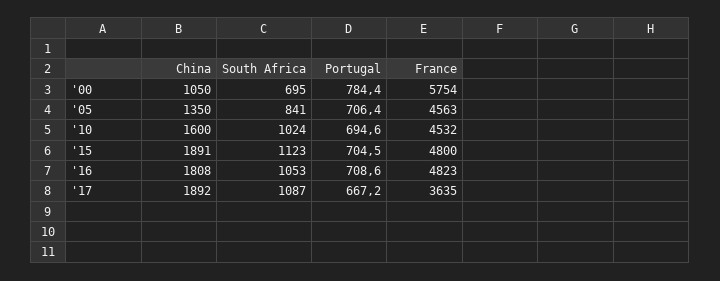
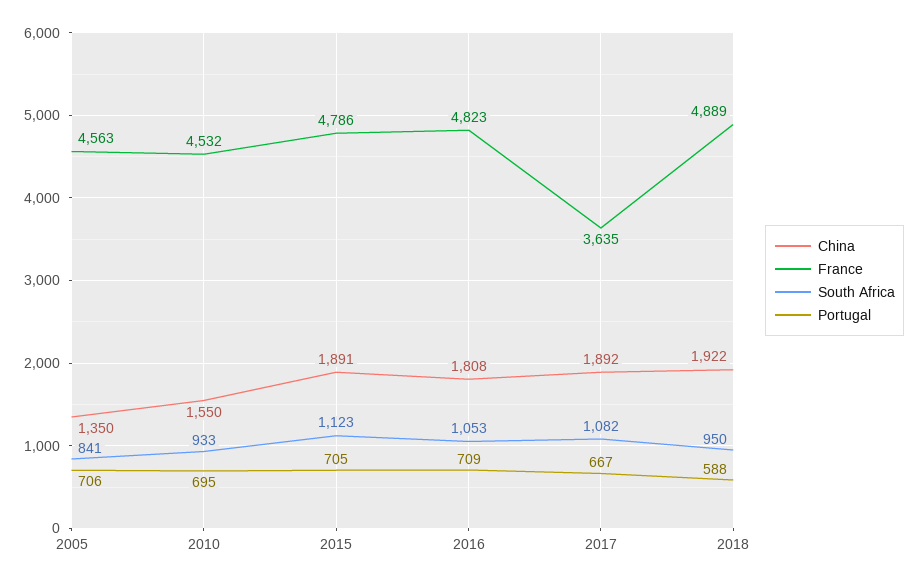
China, '00: 1050 -> none
South Africa, '00: 695 -> none
Portugal, '00: 784.4 -> none
France, '00: 5754 -> none
China, '10: 1600 -> 1550
South Africa, '10: 1024 -> 933
France, '15: 4800 -> 4786
South Africa, '17: 1087 -> 1082
China, 2018: none -> 1922
France, 2018: none -> 4889
South Africa, 2018: none -> 950
Portugal, 2018: none -> 588

